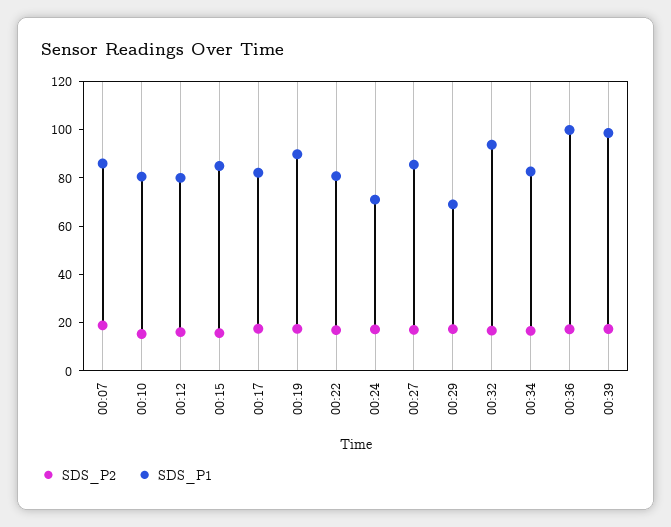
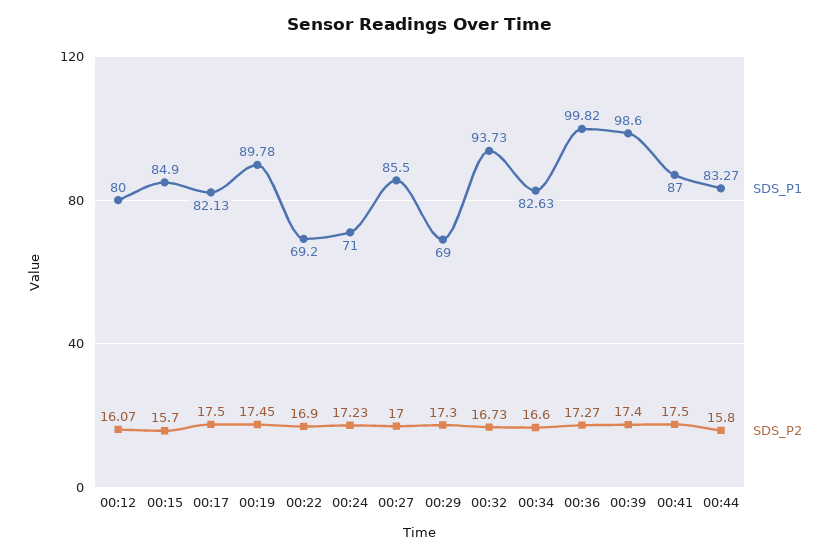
SDS_P2, 00:07: 20 -> none
SDS_P1, 00:07: 85 -> none
SDS_P2, 00:10: 15 -> none
SDS_P1, 00:10: 80 -> none
SDS_P1, 00:22: 80 -> 69.2
SDS_P1, 00:41: none -> 87
SDS_P2, 00:41: none -> 17.5
SDS_P1, 00:44: none -> 83.27
SDS_P2, 00:44: none -> 15.8

